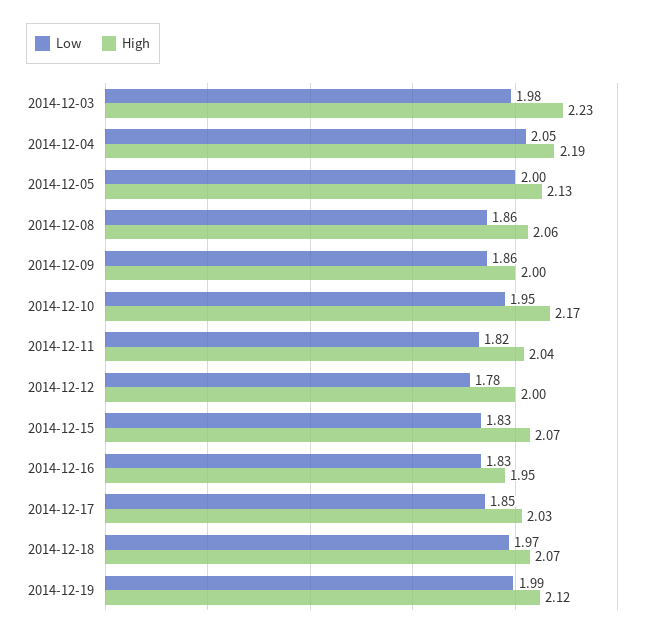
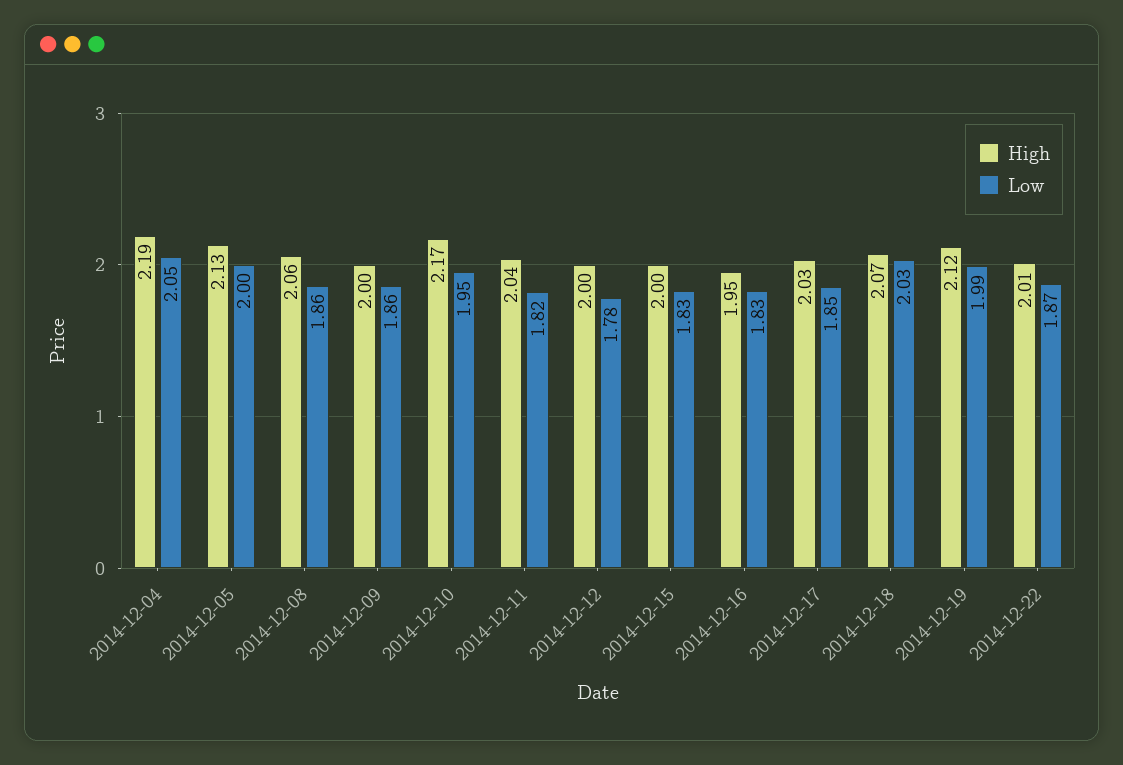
Low, 2014-12-03: 1.98 -> none
High, 2014-12-03: 2.23 -> none
High, 2014-12-15: 2.07 -> 2
Low, 2014-12-18: 1.97 -> 2.03
High, 2014-12-22: none -> 2.01
Low, 2014-12-22: none -> 1.87

